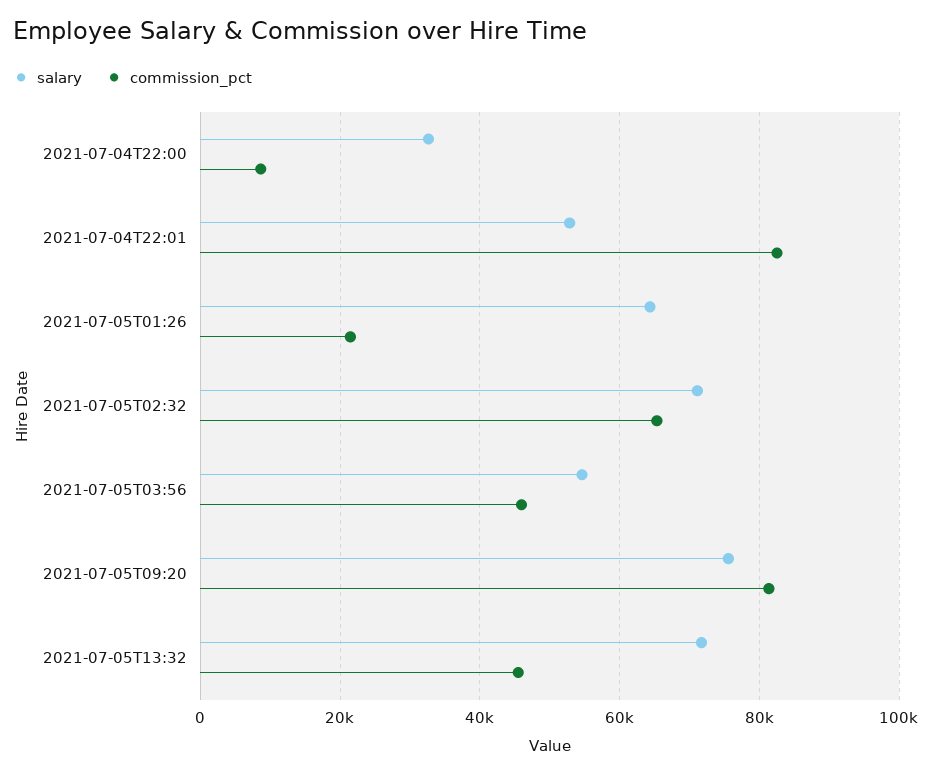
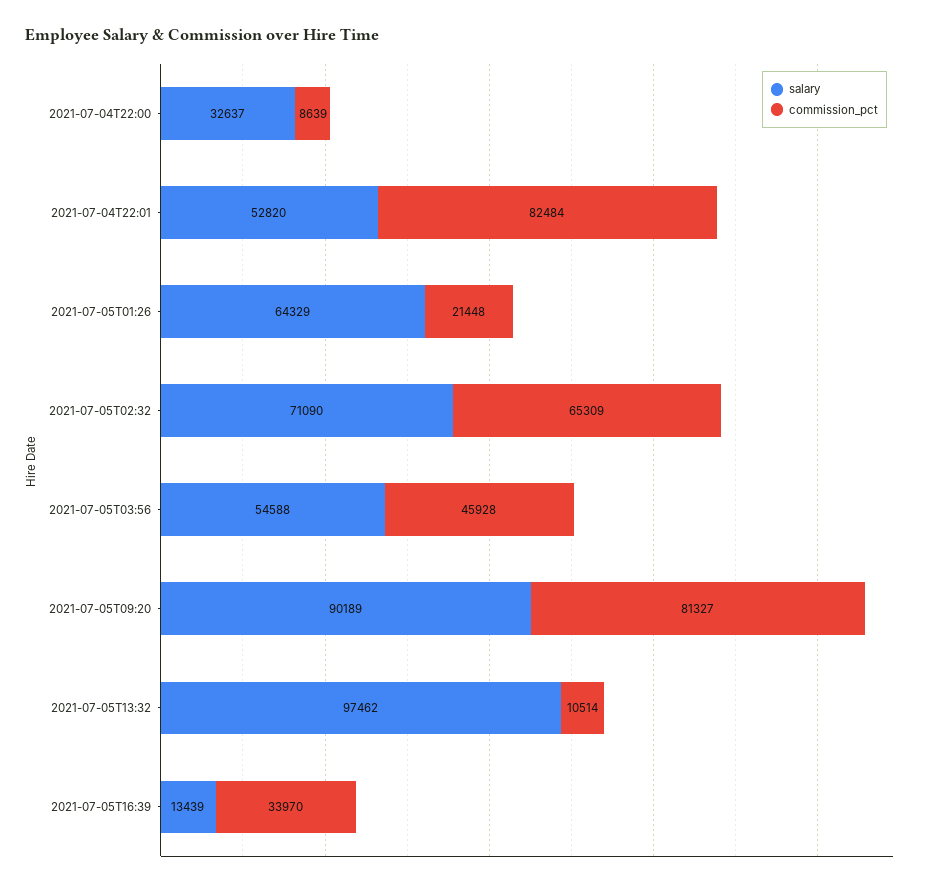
salary, 2021-07-05T09:20: 76000 -> 90189
salary, 2021-07-05T13:32: 72000 -> 97462
commission_pct, 2021-07-05T13:32: 46000 -> 10514
salary, 2021-07-05T16:39: none -> 13439
commission_pct, 2021-07-05T16:39: none -> 33970

